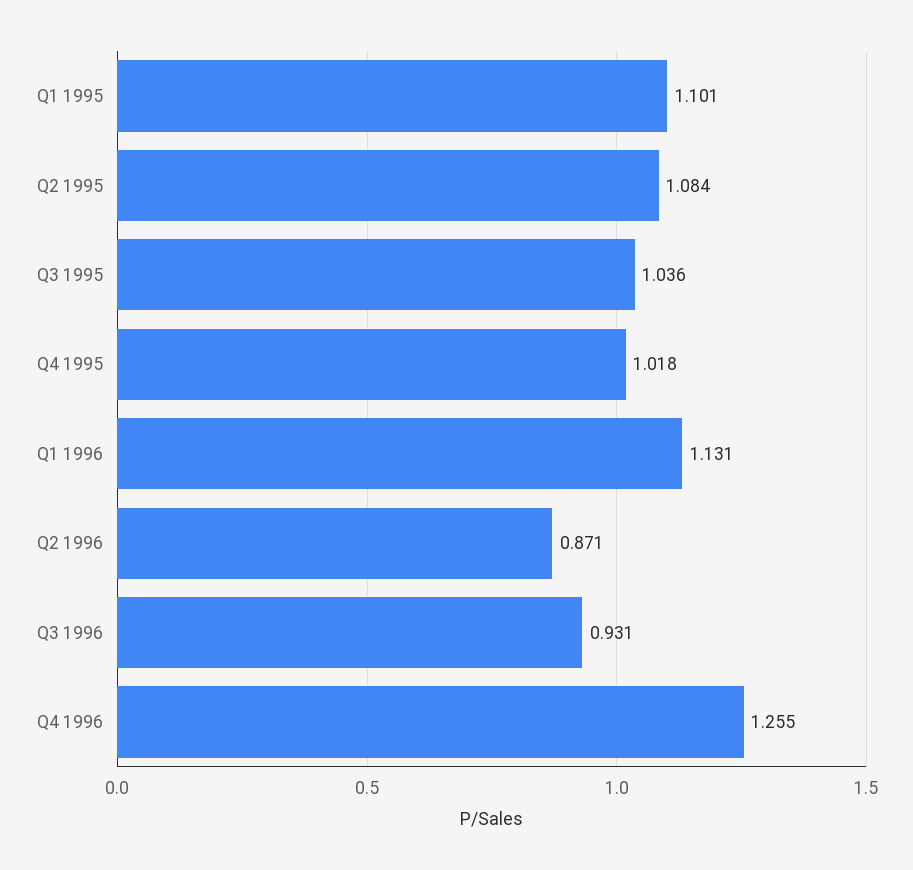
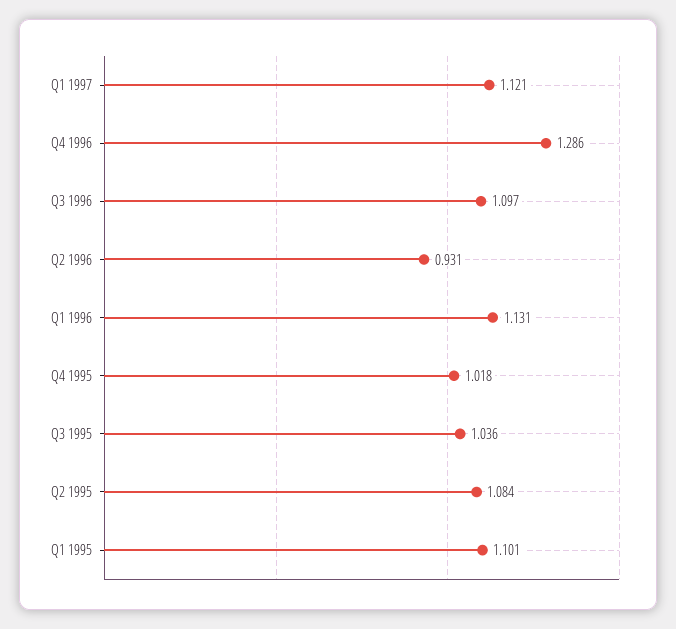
Q2 1996: 0.871 -> 0.931
Q3 1996: 0.931 -> 1.097
Q4 1996: 1.255 -> 1.286
Q1 1997: none -> 1.121

